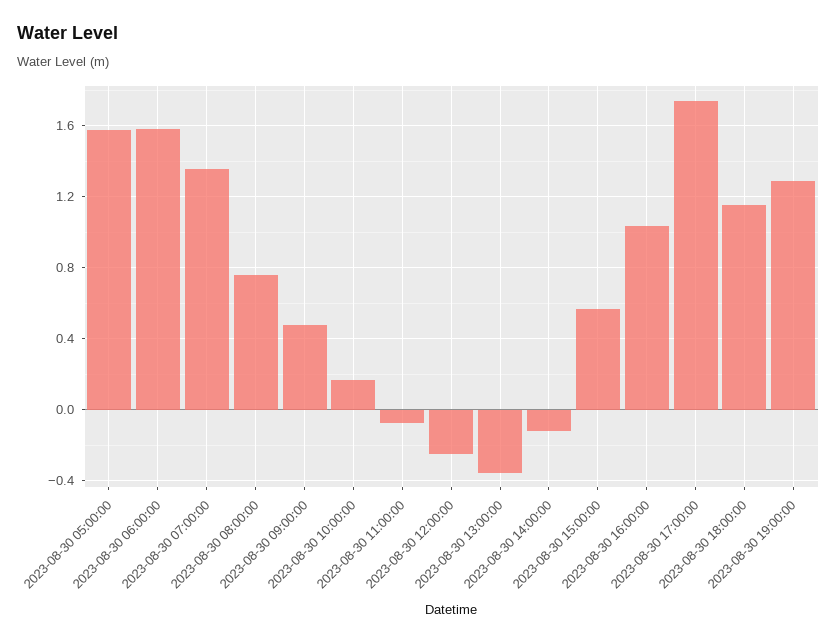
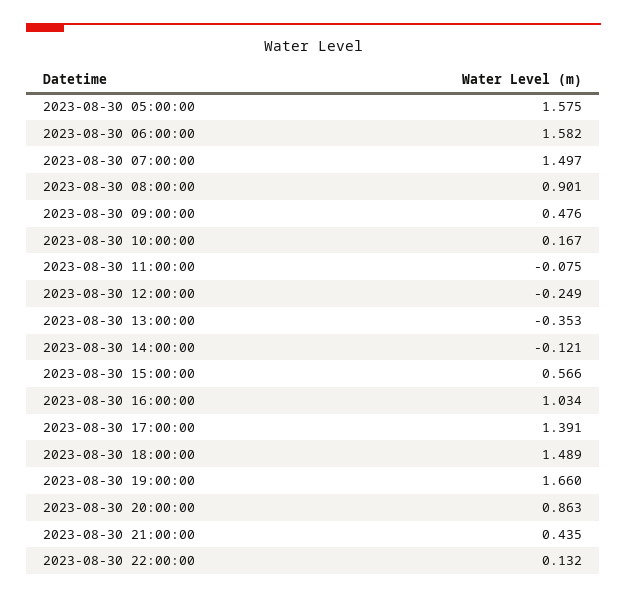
2023-08-30 07:00:00: 1.35 -> 1.497
2023-08-30 08:00:00: 0.75 -> 0.901
2023-08-30 17:00:00: 1.75 -> 1.391
2023-08-30 18:00:00: 1.15 -> 1.489
2023-08-30 19:00:00: 1.3 -> 1.66
2023-08-30 20:00:00: none -> 0.863
2023-08-30 21:00:00: none -> 0.435
2023-08-30 22:00:00: none -> 0.132

